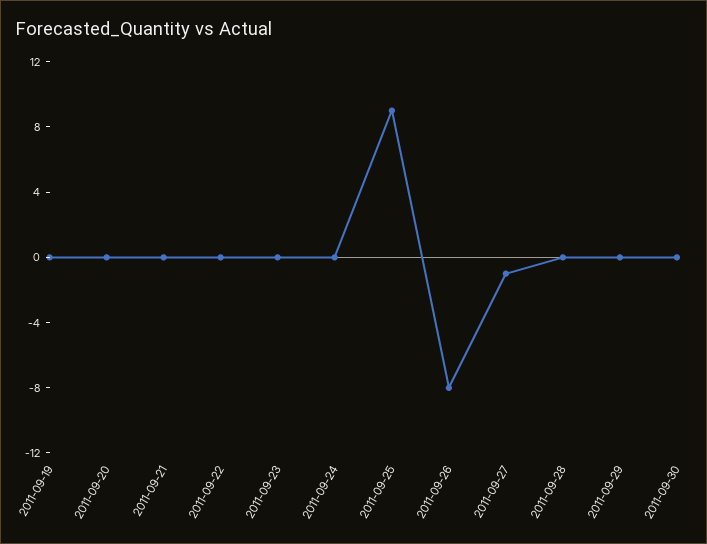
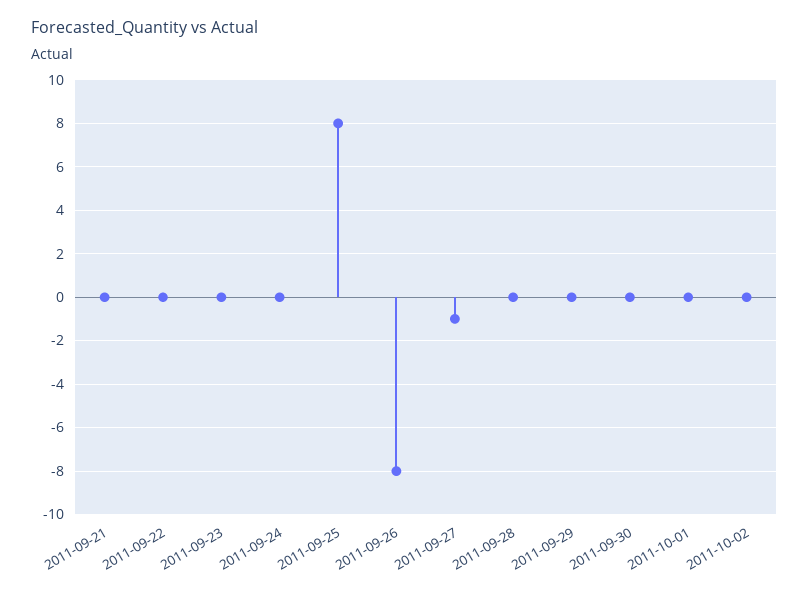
2011-09-19: 0 -> none
2011-09-20: 0 -> none
2011-09-25: 9 -> 8
2011-10-01: none -> 0
2011-10-02: none -> 0

